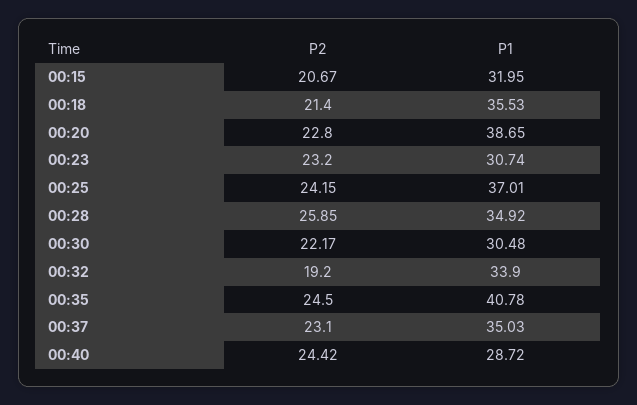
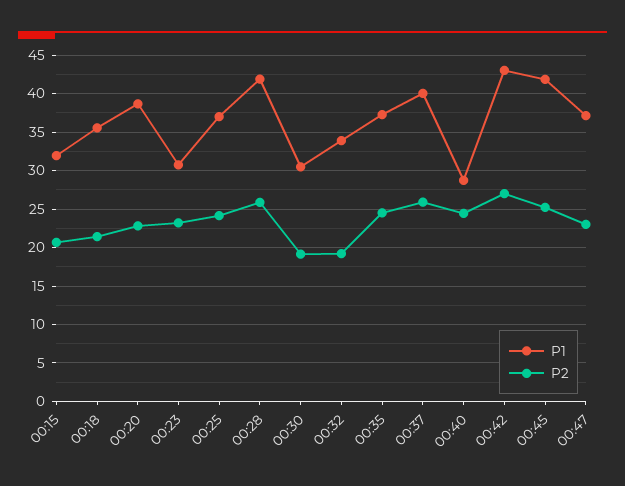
P1, 00:28: 34.92 -> 42
P2, 00:30: 22.17 -> 19
P1, 00:35: 40.78 -> 37
P2, 00:37: 23.1 -> 26
P1, 00:37: 35.03 -> 40
P1, 00:42: none -> 43
P2, 00:42: none -> 27
P1, 00:45: none -> 42
P2, 00:45: none -> 25
P1, 00:47: none -> 37
P2, 00:47: none -> 23

